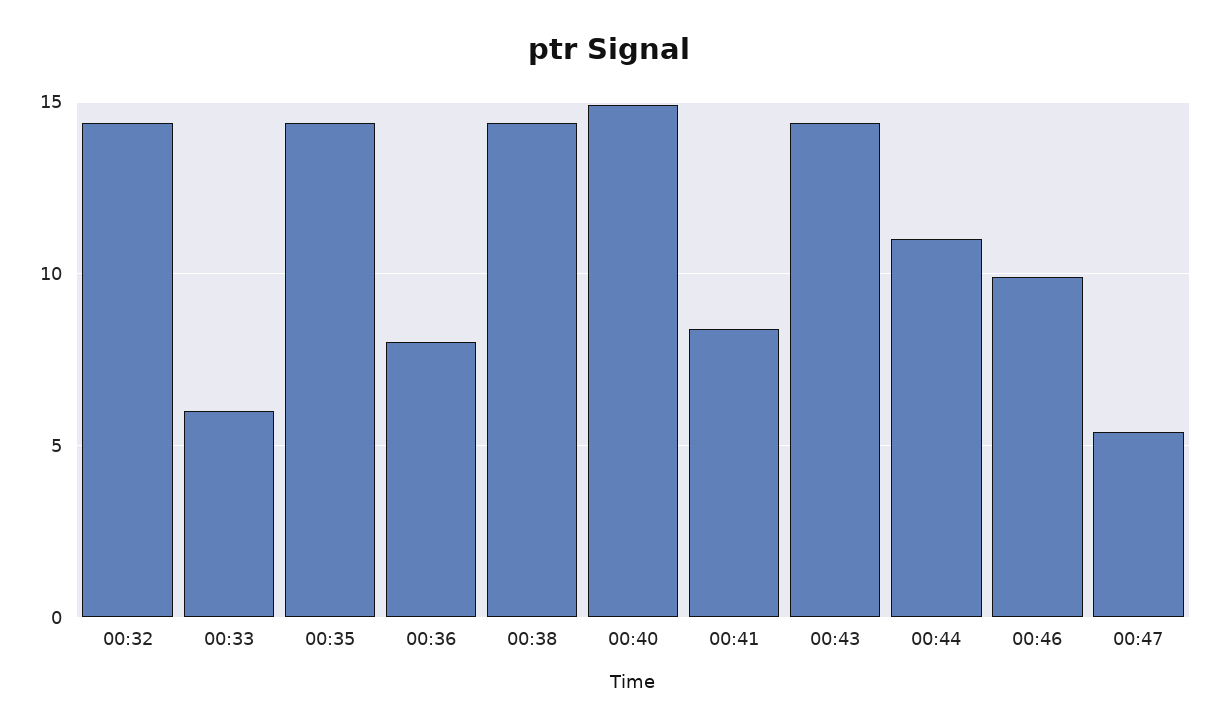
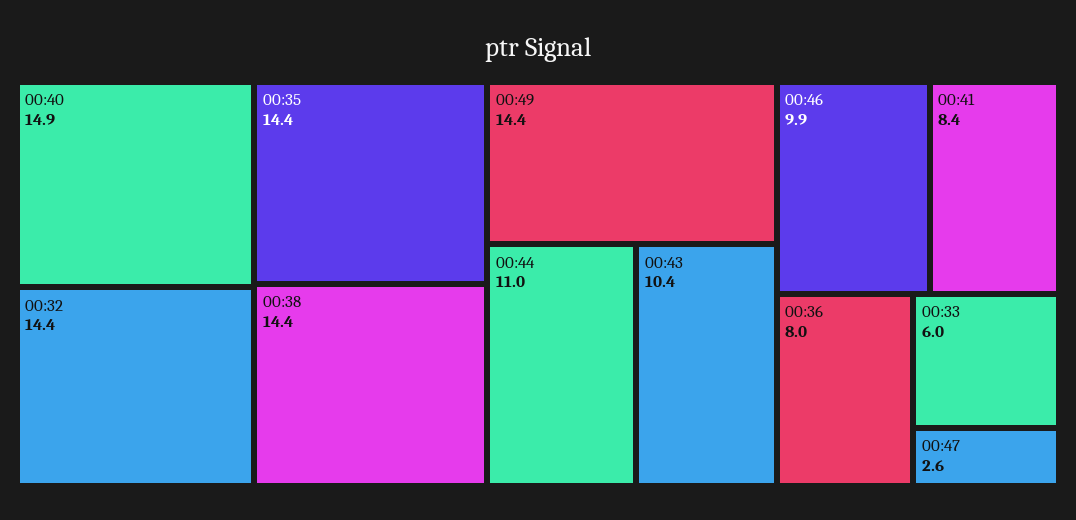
00:43: 14.5 -> 10.4
00:47: 5.5 -> 2.6
00:49: none -> 14.4

